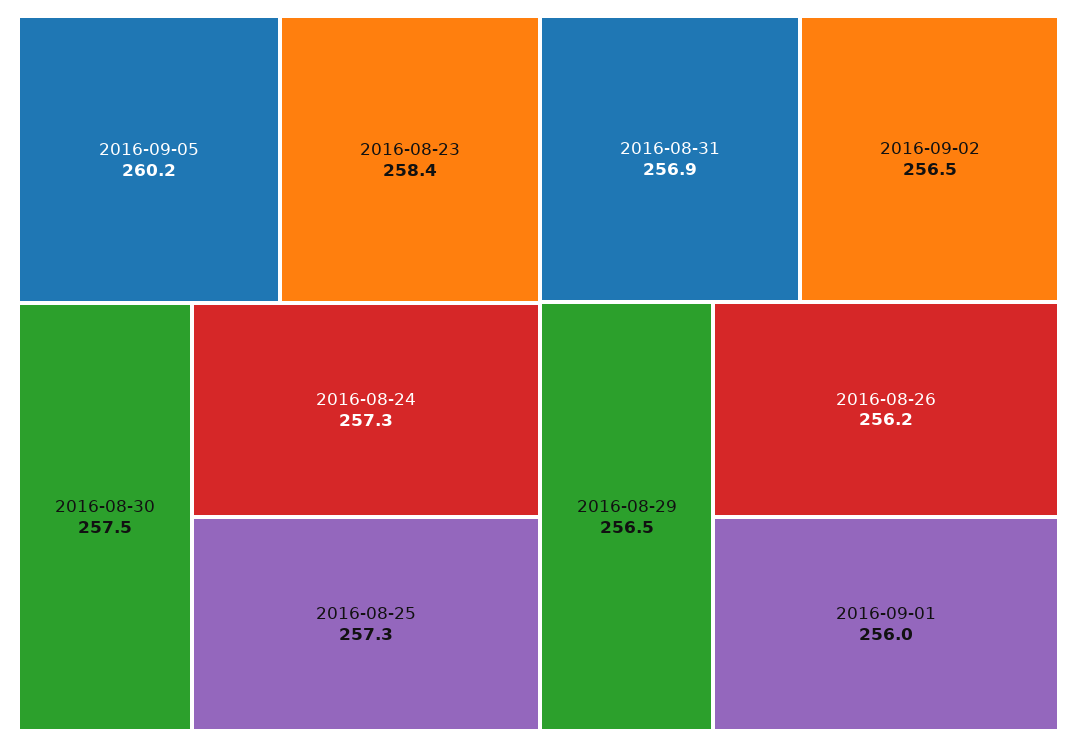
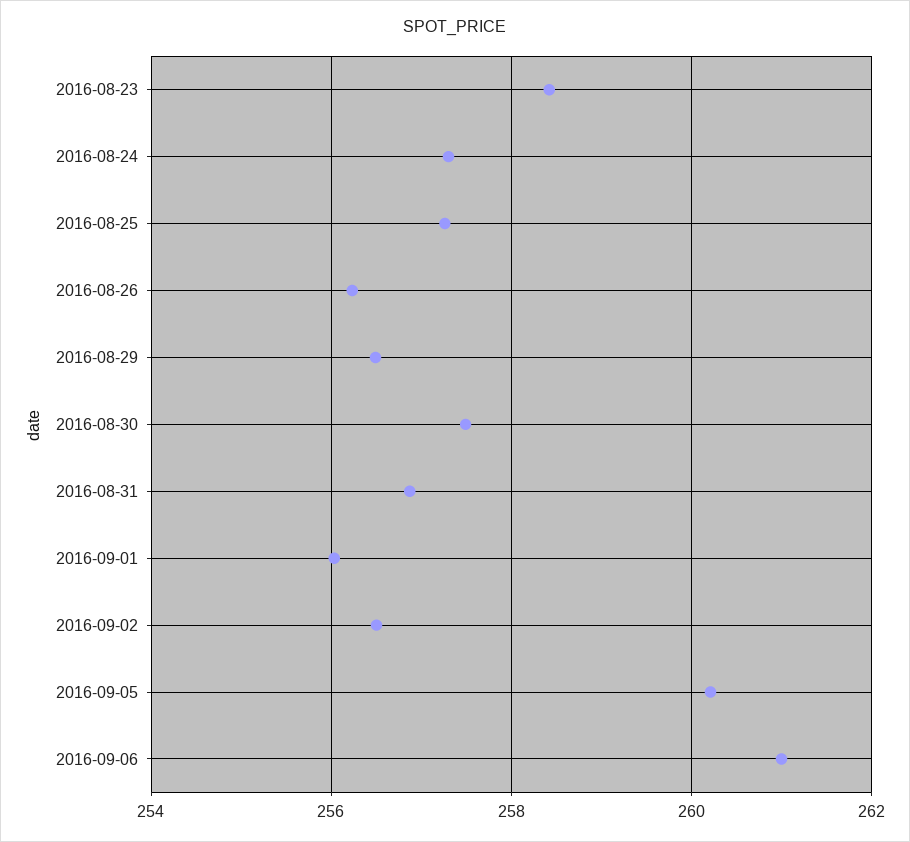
2016-09-06: none -> 261

